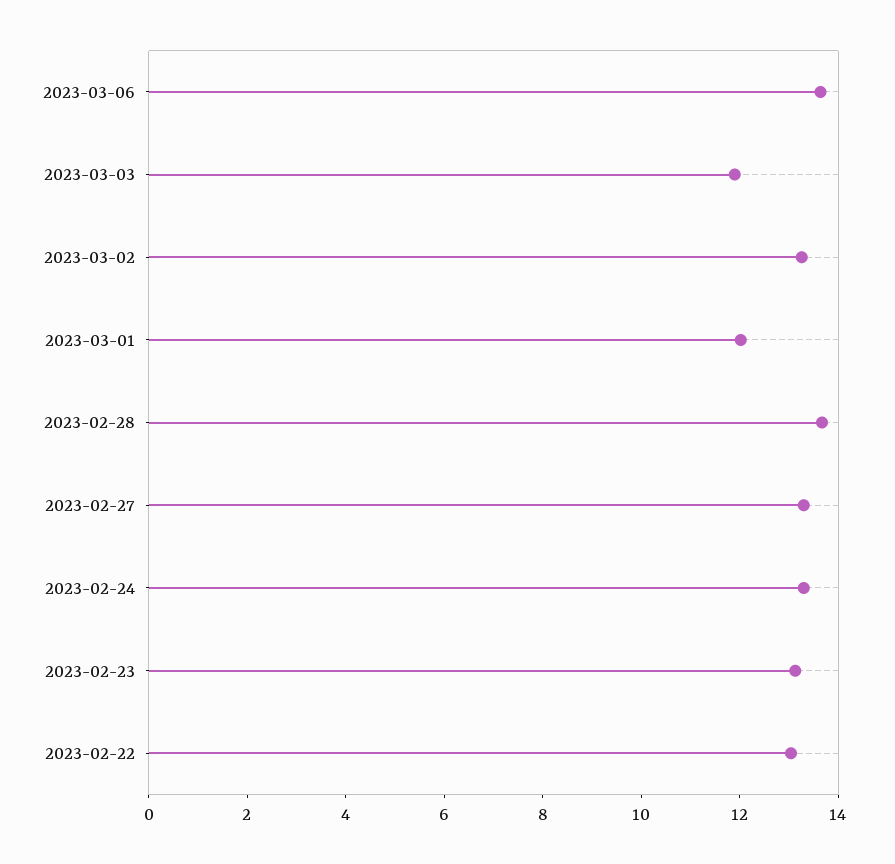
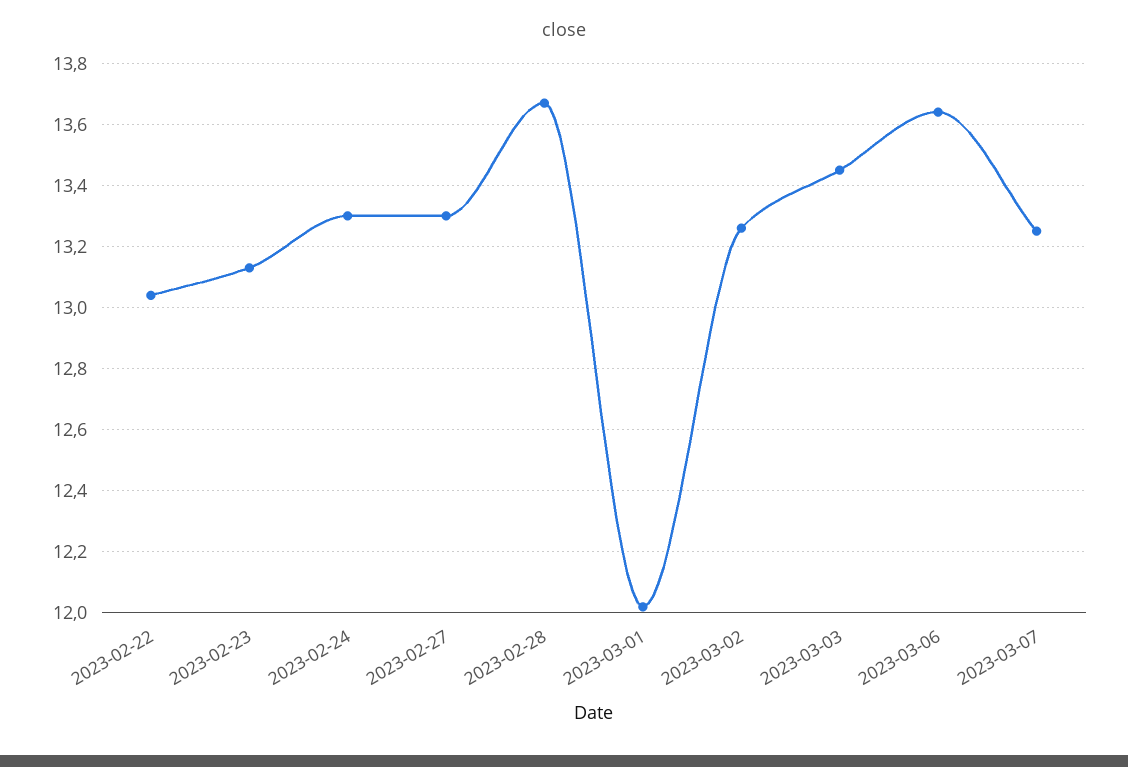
2023-03-03: 12 -> 13.45
2023-03-07: none -> 13.25

